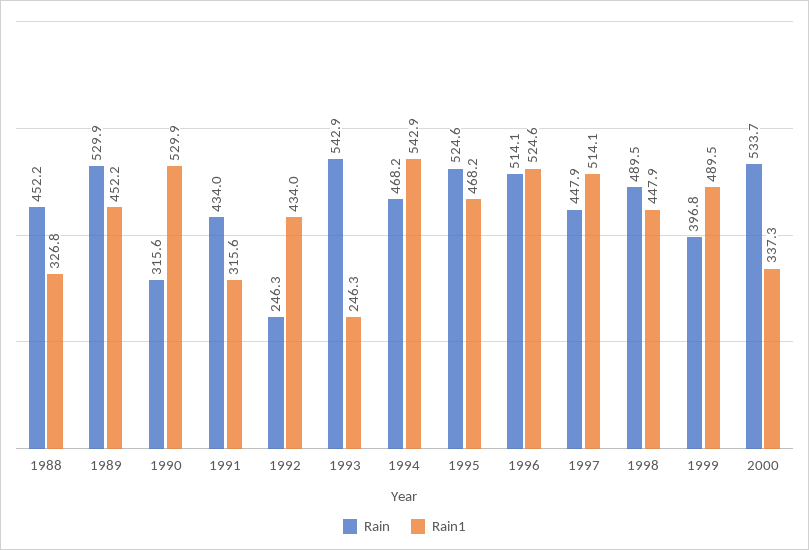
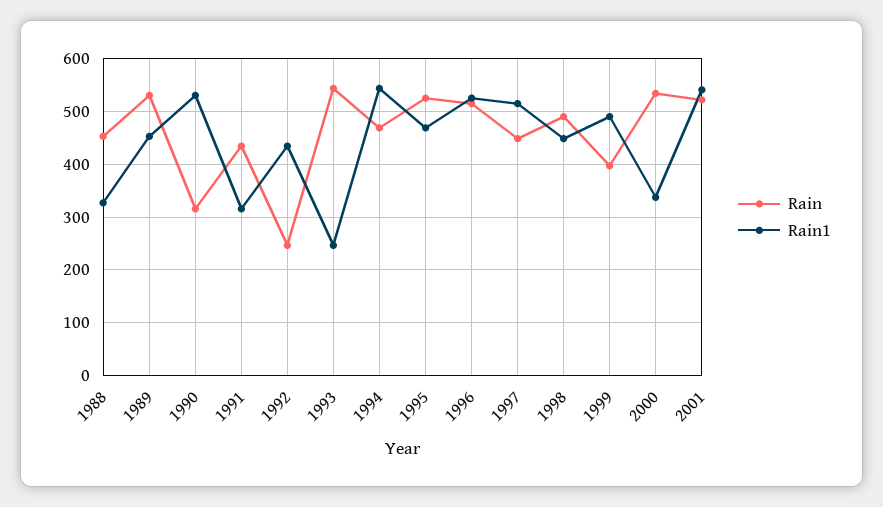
Rain, 2001: none -> 520
Rain1, 2001: none -> 540

